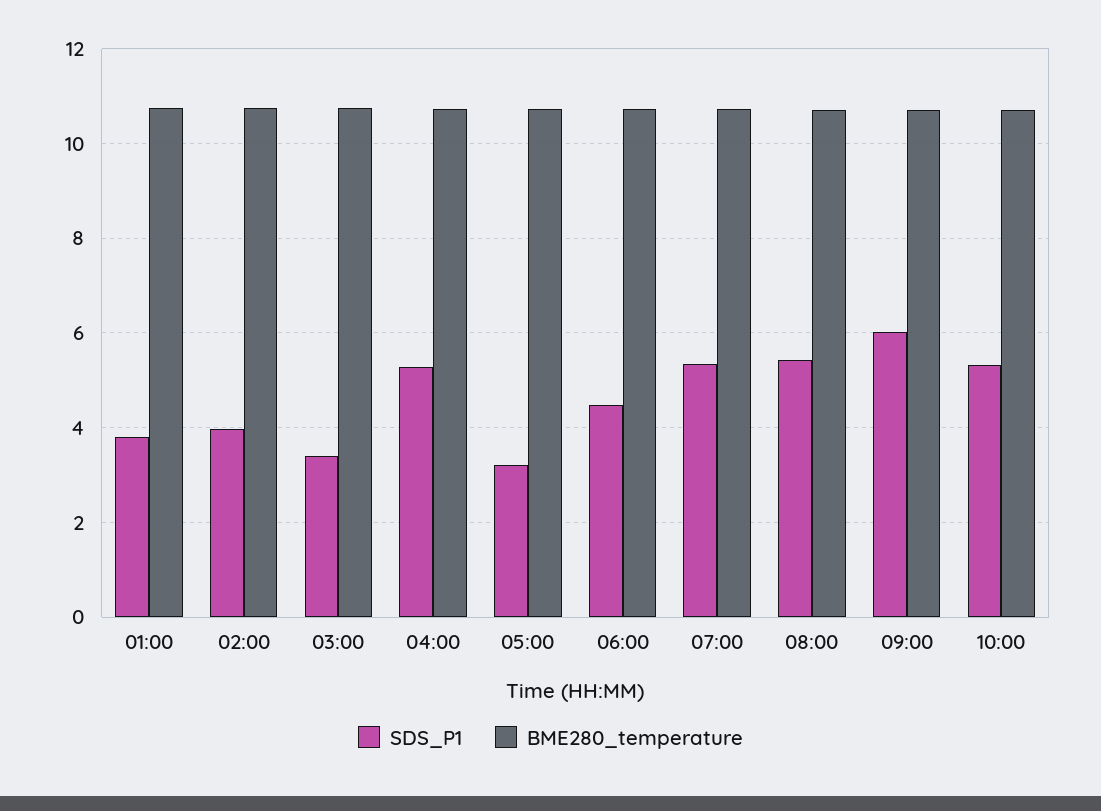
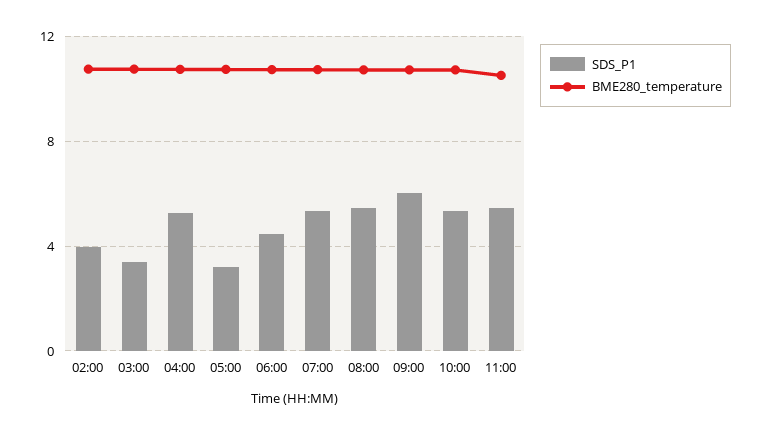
SDS_P1, 01:00: 3.8 -> none
BME280_temperature, 01:00: 10.8 -> none
SDS_P1, 11:00: none -> 5.5
BME280_temperature, 11:00: none -> 10.5

